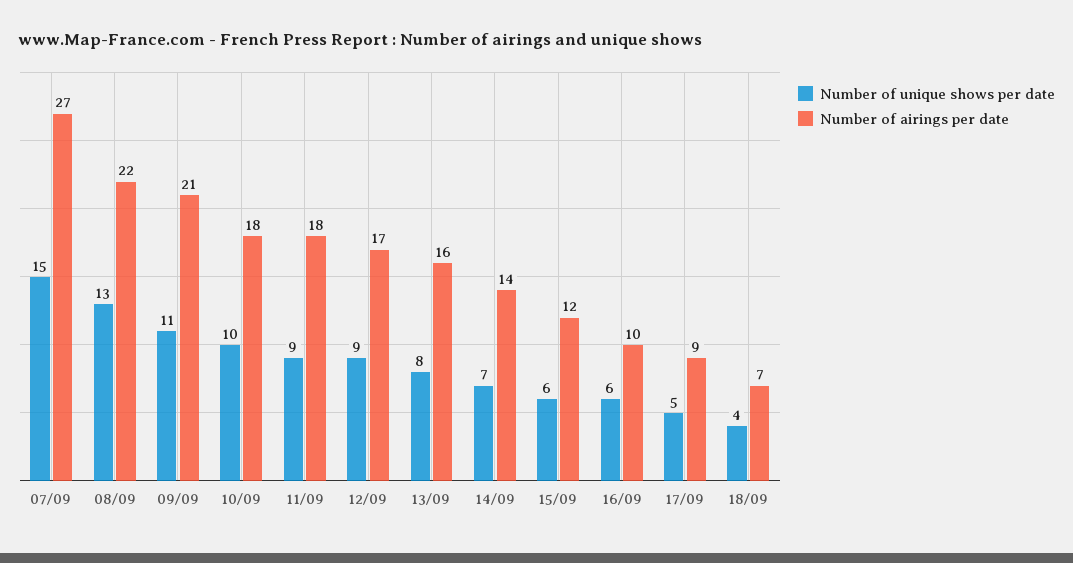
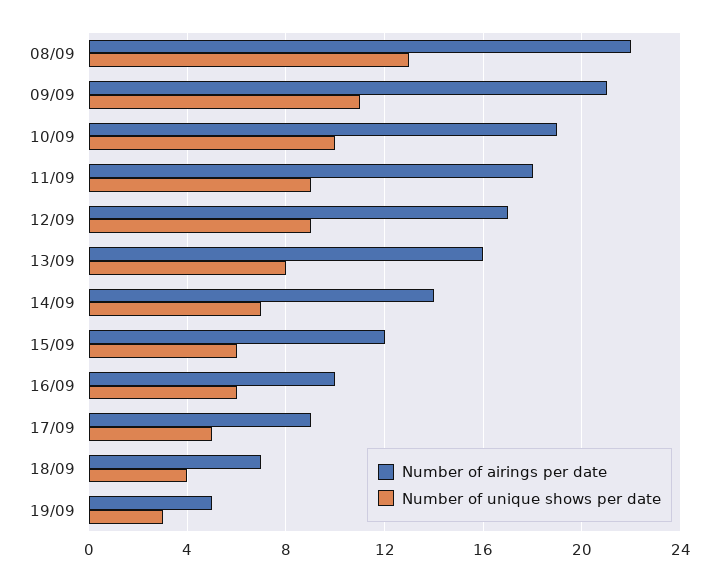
Number of unique shows per date, 07/09: 15 -> none
Number of airings per date, 07/09: 27 -> none
Number of airings per date, 10/09: 18 -> 19
Number of airings per date, 19/09: none -> 5
Number of unique shows per date, 19/09: none -> 3

